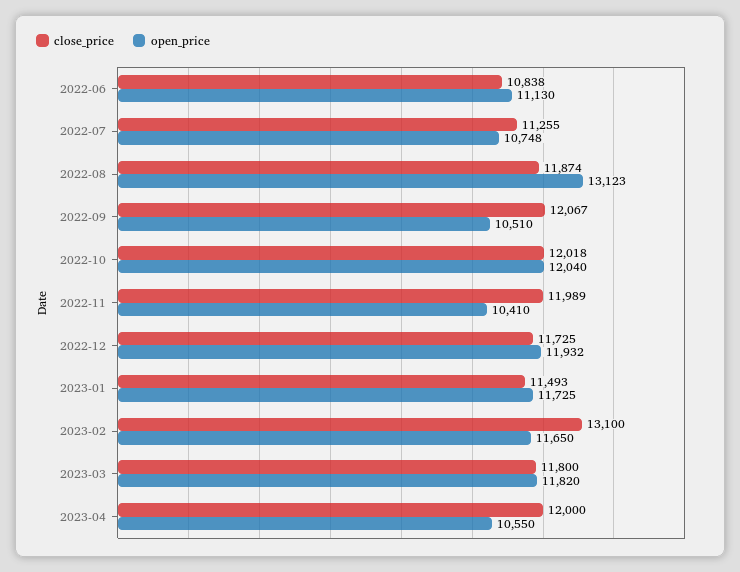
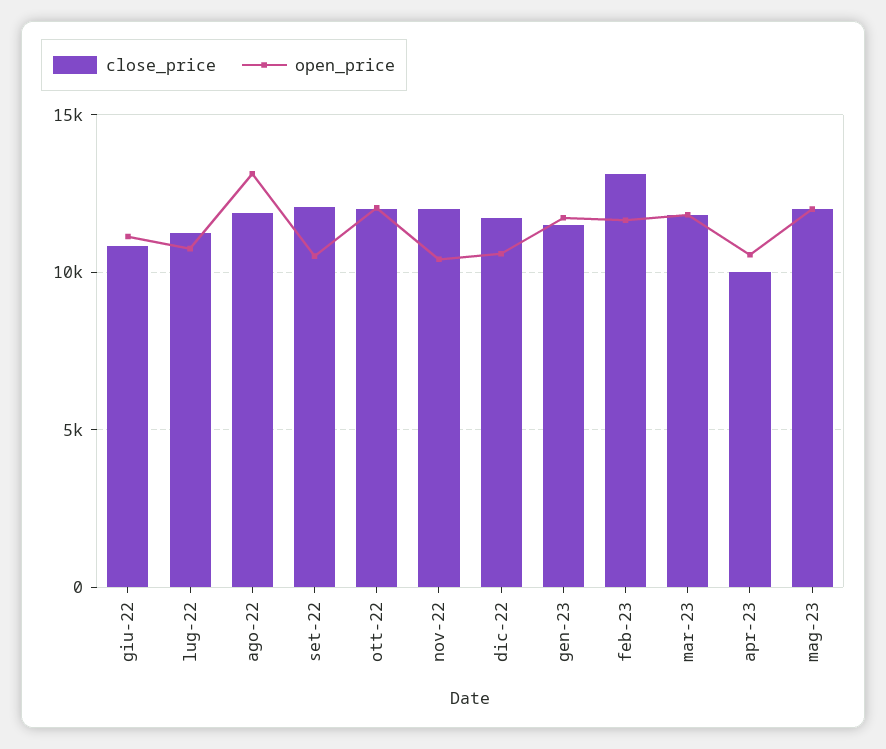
open_price, 2022-12: 11932 -> 10500
close_price, 2023-04: 12000 -> 10000
close_price, mag-23: none -> 12000
open_price, mag-23: none -> 12000

